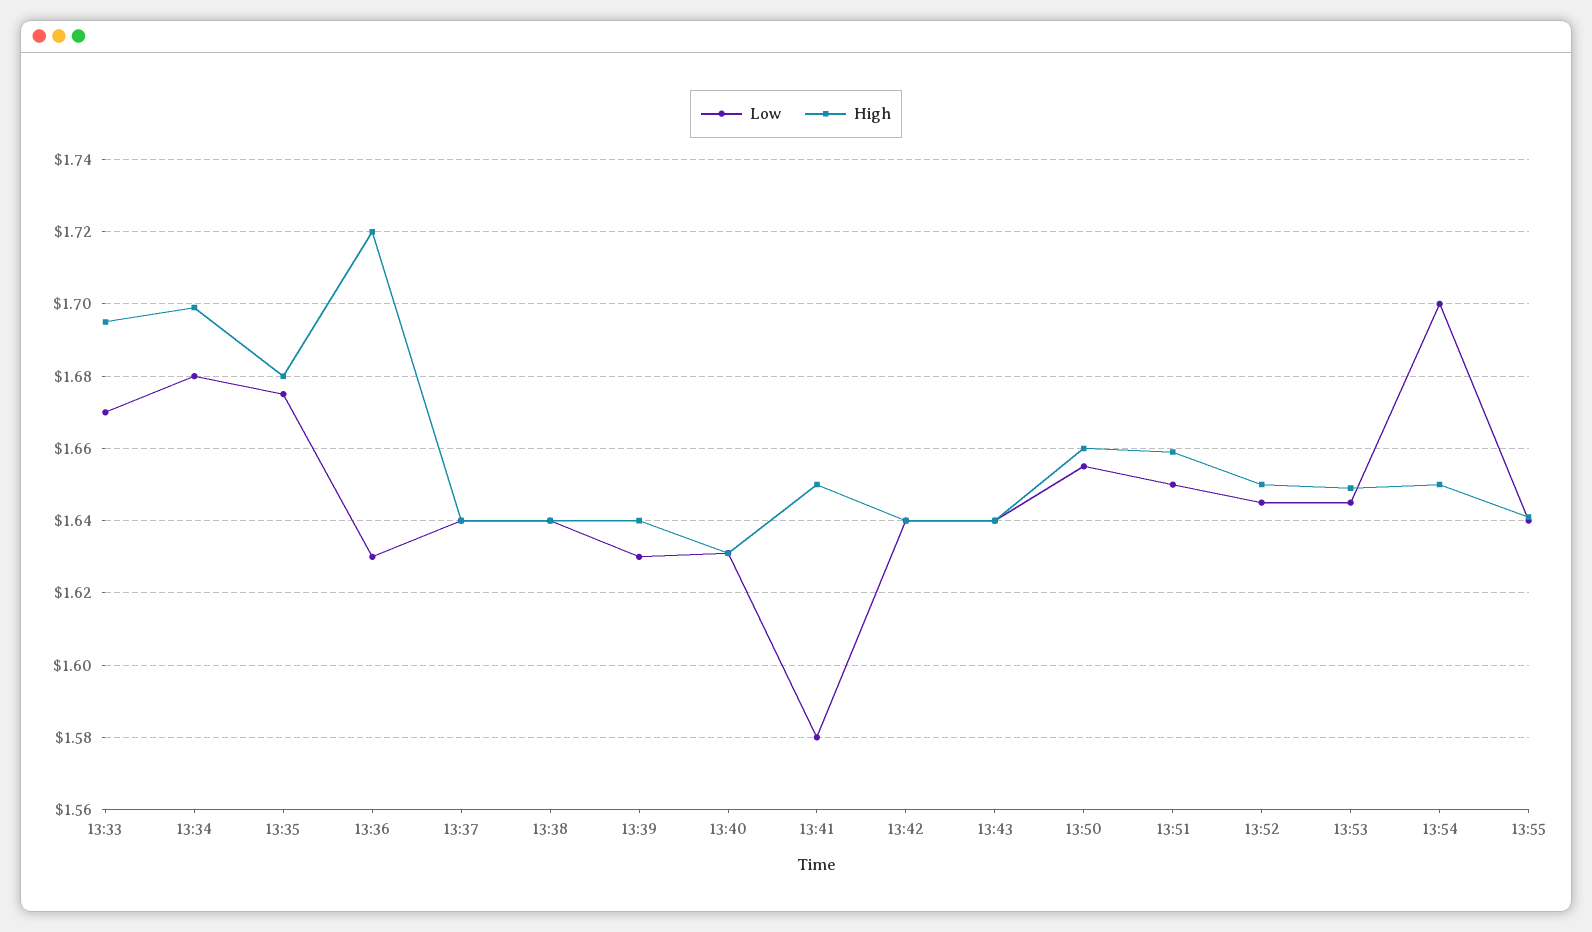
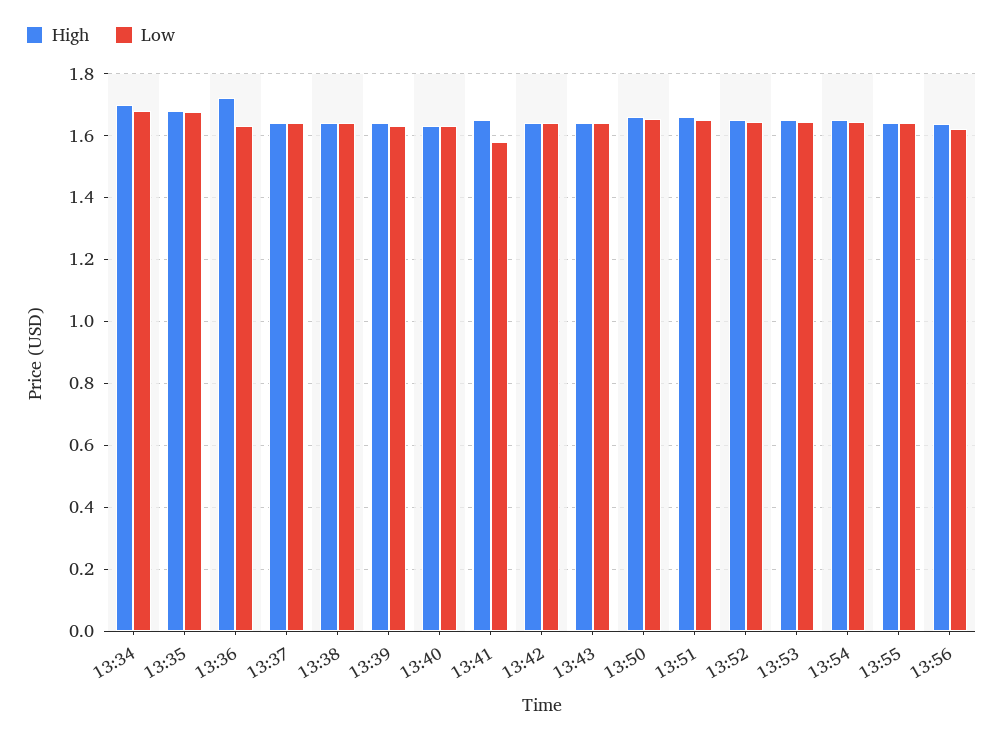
Low, 13:33: 1.67 -> none
High, 13:33: 1.695 -> none
Low, 13:54: 1.7 -> 1.64
High, 13:56: none -> 1.64
Low, 13:56: none -> 1.62

